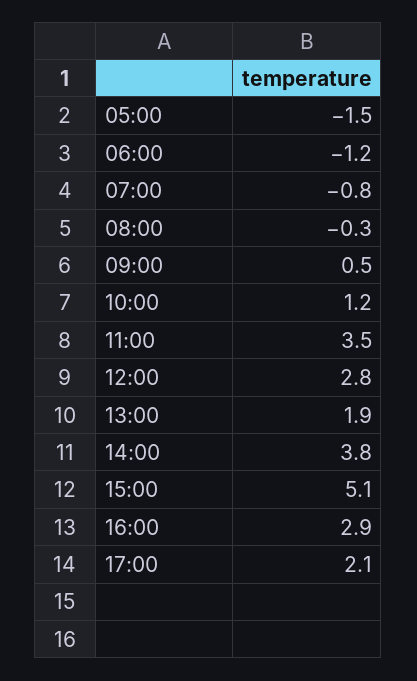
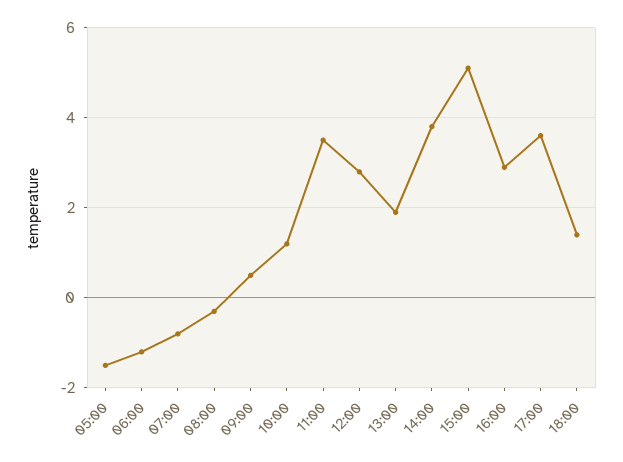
17:00: 2.1 -> 3.5
18:00: none -> 1.5

